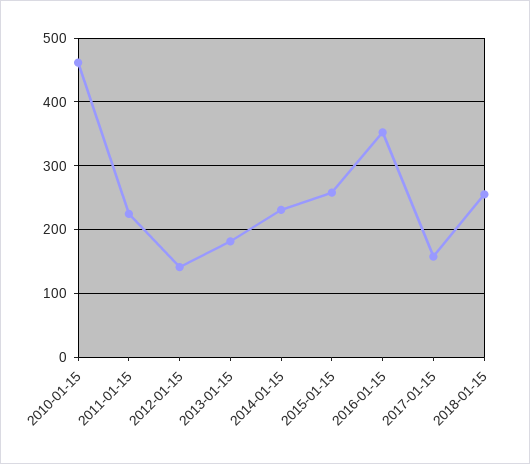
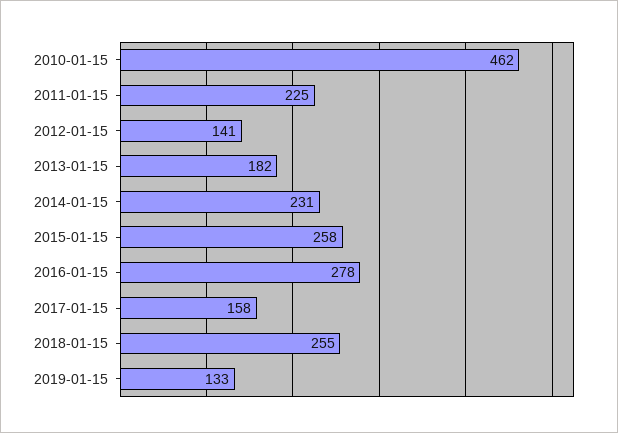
2016-01-15: 350 -> 278
2019-01-15: none -> 133

